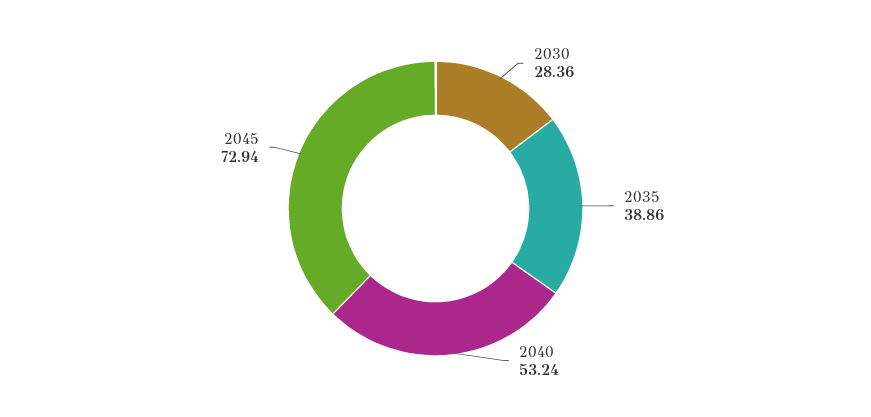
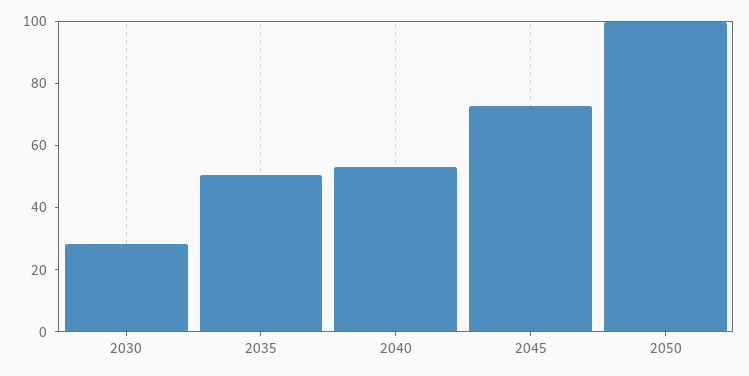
2035: 38.86 -> 50
2050: none -> 100

